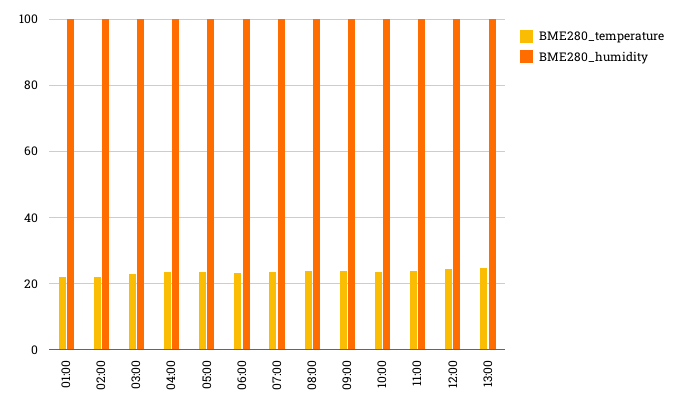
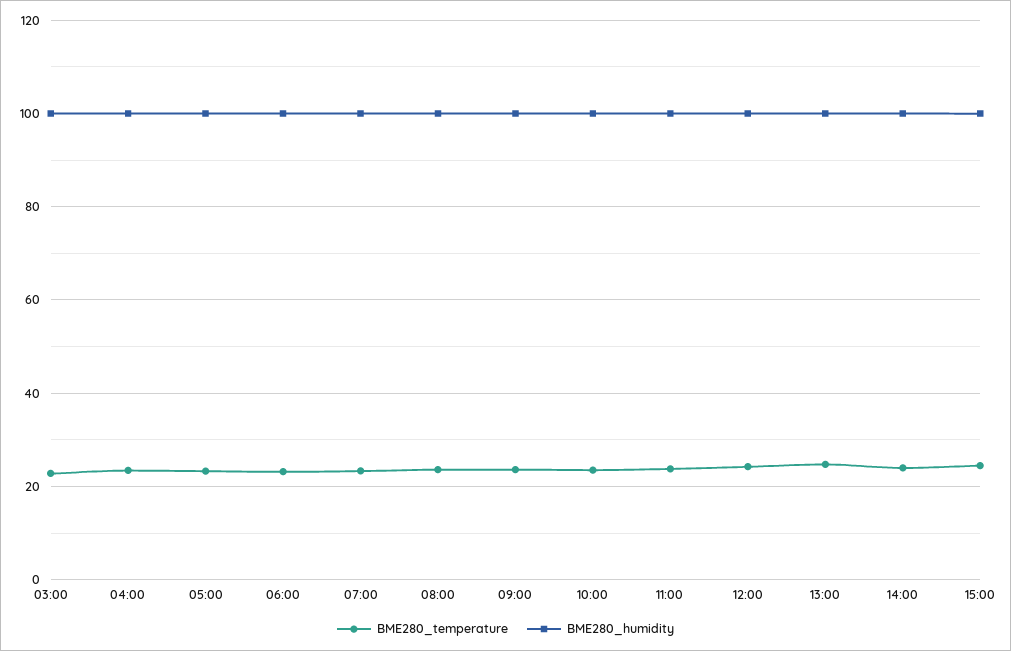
BME280_temperature, 01:00: 22 -> none
BME280_humidity, 01:00: 100 -> none
BME280_temperature, 02:00: 22 -> none
BME280_humidity, 02:00: 100 -> none
BME280_temperature, 14:00: none -> 24
BME280_humidity, 14:00: none -> 100
BME280_temperature, 15:00: none -> 24
BME280_humidity, 15:00: none -> 100

